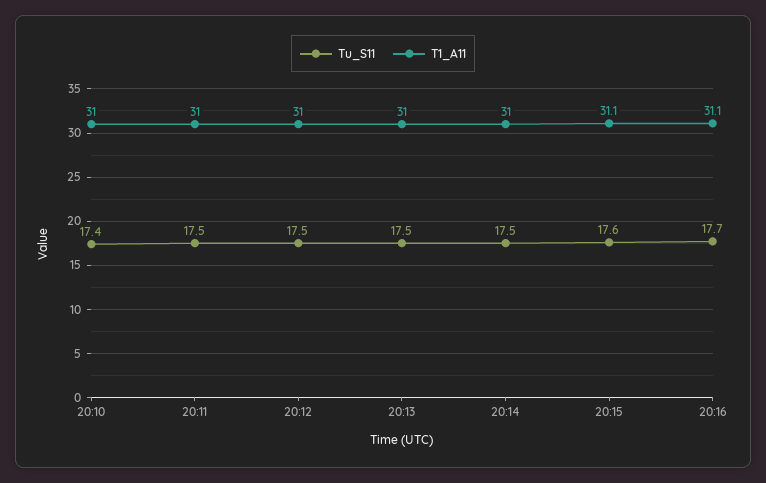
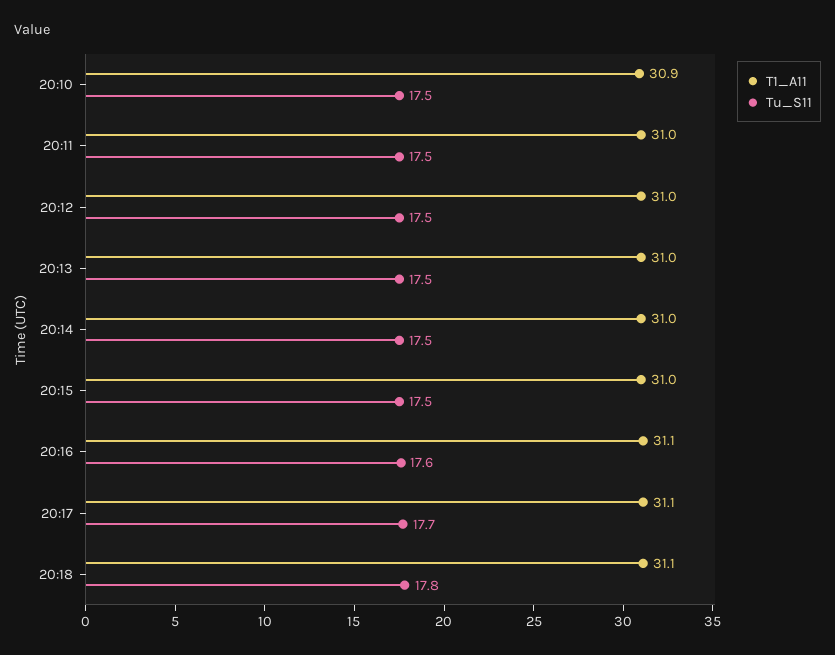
Tu_S11, 20:10: 17.4 -> 17.5
T1_A11, 20:10: 31 -> 30.9
Tu_S11, 20:15: 17.6 -> 17.5
T1_A11, 20:15: 31.1 -> 31
Tu_S11, 20:16: 17.7 -> 17.6
T1_A11, 20:17: none -> 31.1
Tu_S11, 20:17: none -> 17.7
T1_A11, 20:18: none -> 31.1
Tu_S11, 20:18: none -> 17.8

